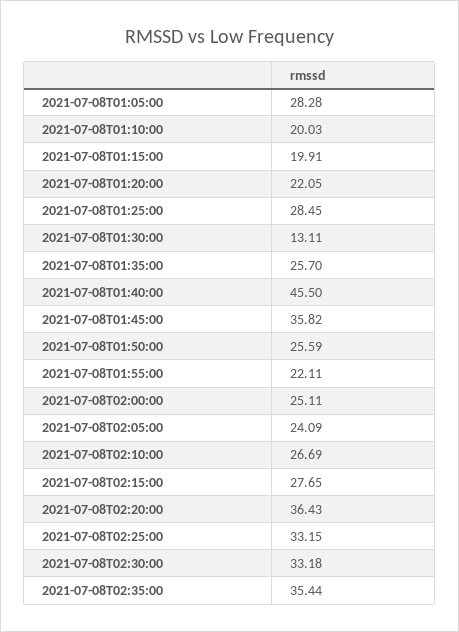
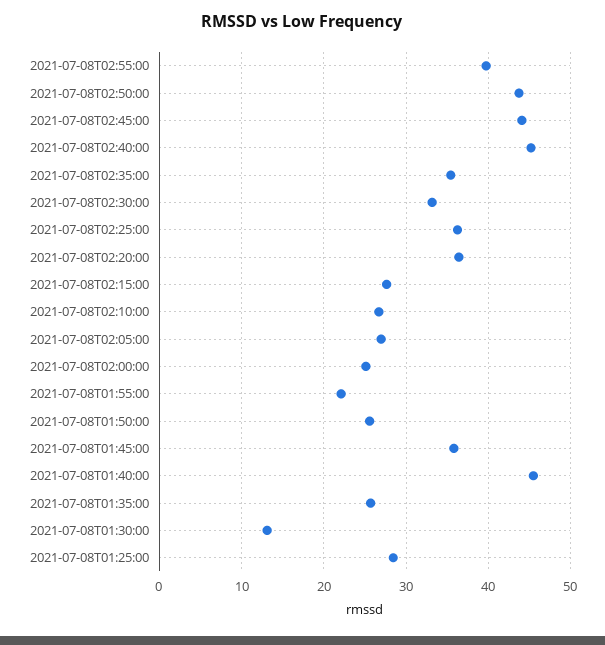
2021-07-08T01:05:00: 28.28 -> none
2021-07-08T01:10:00: 20.03 -> none
2021-07-08T01:15:00: 19.91 -> none
2021-07-08T01:20:00: 22.05 -> none
2021-07-08T02:05:00: 24.09 -> 27
2021-07-08T02:25:00: 33.15 -> 36
2021-07-08T02:55:00: none -> 40
2021-07-08T02:50:00: none -> 44
2021-07-08T02:45:00: none -> 44
2021-07-08T02:40:00: none -> 45

